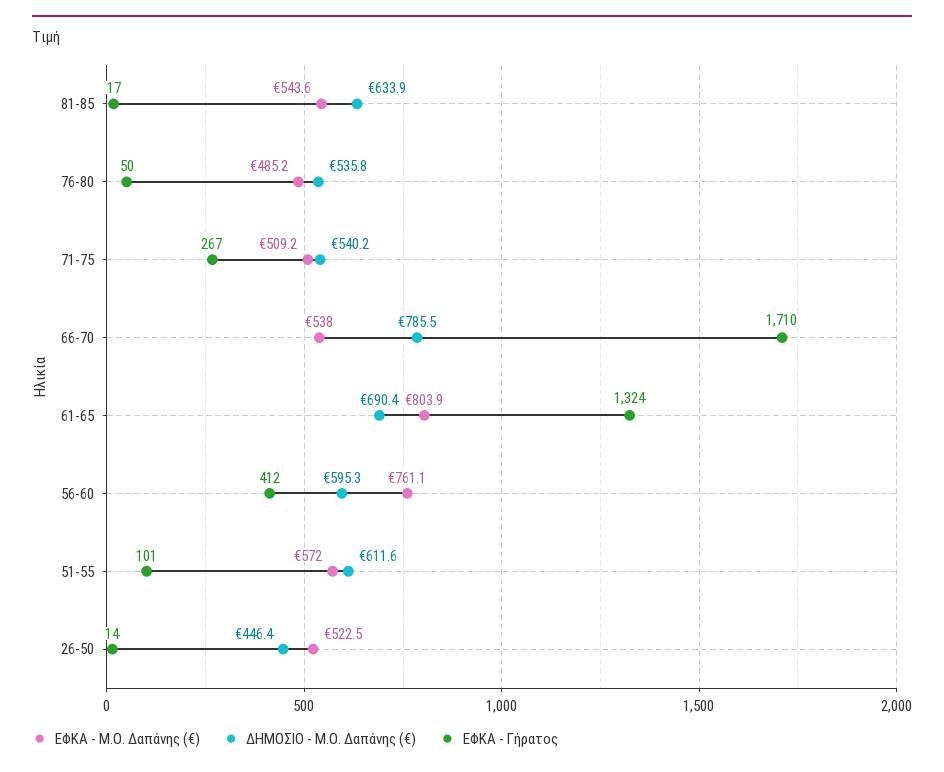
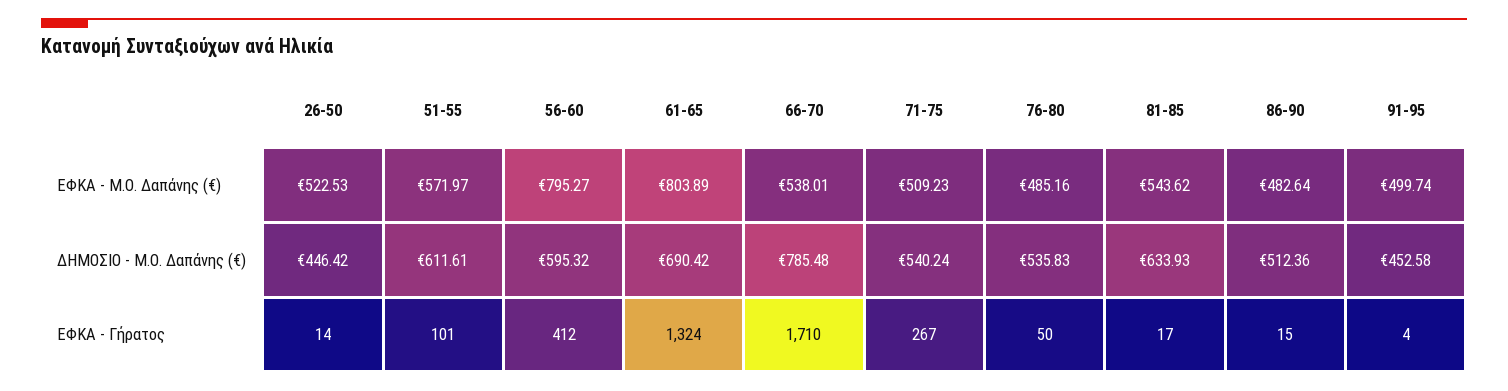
ΕΦΚΑ - Μ.Ο. Δαπάνης (€), 56-60: 761.1 -> 795.27
ΕΦΚΑ - Μ.Ο. Δαπάνης (€), 86-90: none -> 482.64
ΕΦΚΑ - Μ.Ο. Δαπάνης (€), 91-95: none -> 499.74
ΔΗΜΟΣΙΟ - Μ.Ο. Δαπάνης (€), 86-90: none -> 512.36
ΔΗΜΟΣΙΟ - Μ.Ο. Δαπάνης (€), 91-95: none -> 452.58
ΕΦΚΑ - Γήρατος, 86-90: none -> 15
ΕΦΚΑ - Γήρατος, 91-95: none -> 4

